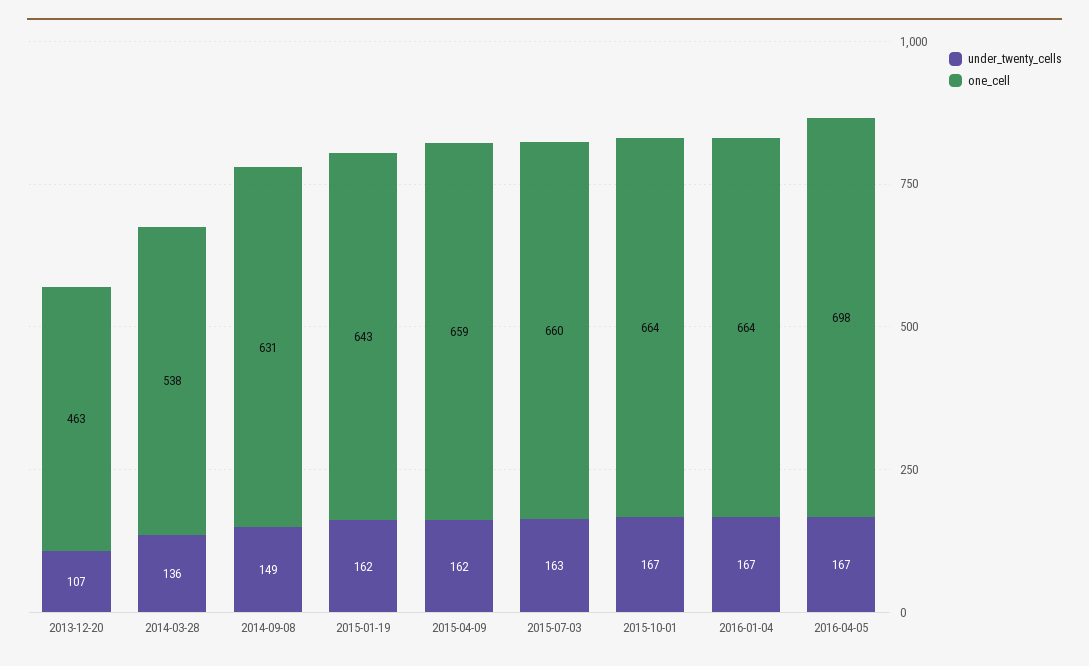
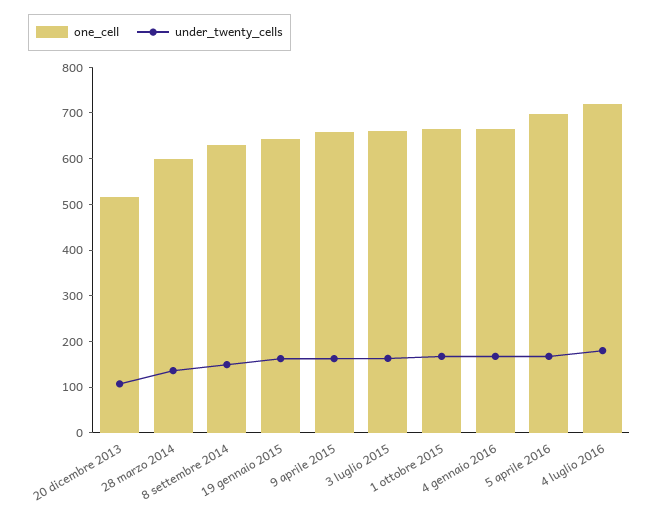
one_cell, 2013-12-20: 463 -> 520
one_cell, 2014-03-28: 538 -> 600
one_cell, 4 luglio 2016: none -> 720
under_twenty_cells, 4 luglio 2016: none -> 180

